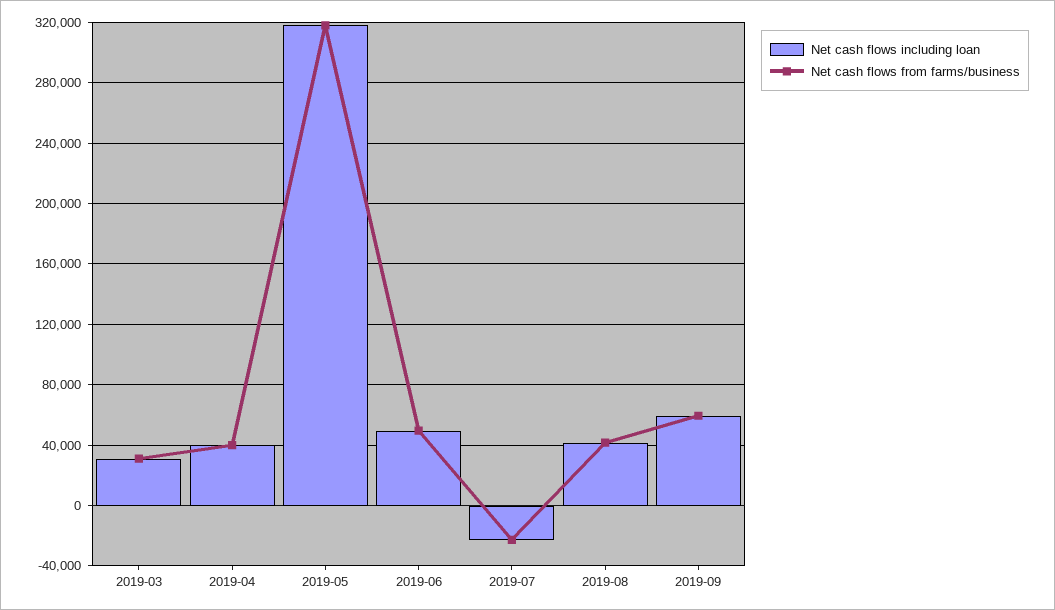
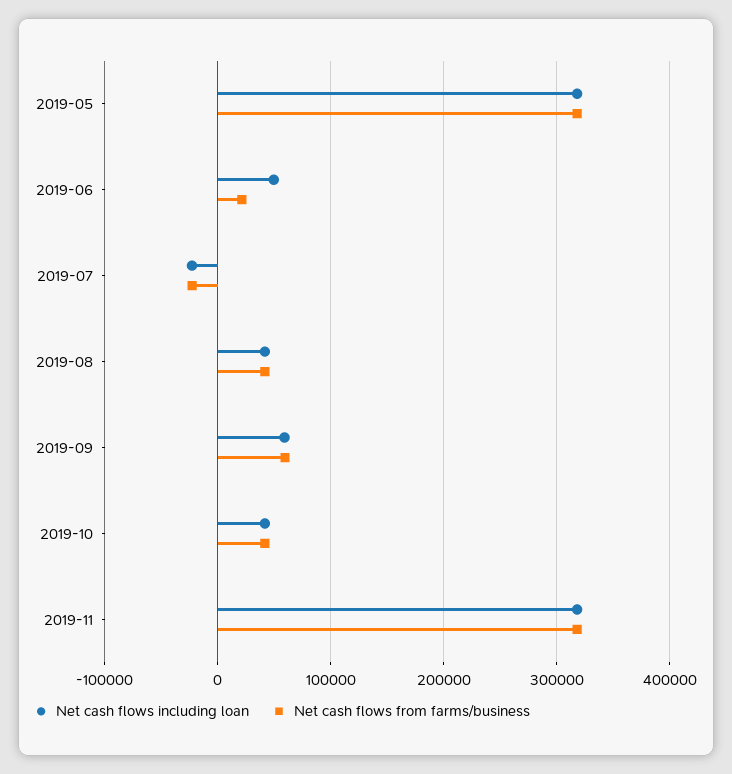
Net cash flows including loan, 2019-03: 30000 -> none
Net cash flows from farms/business, 2019-03: 30000 -> none
Net cash flows including loan, 2019-04: 40000 -> none
Net cash flows from farms/business, 2019-04: 40000 -> none
Net cash flows from farms/business, 2019-06: 50000 -> 20000
Net cash flows including loan, 2019-10: none -> 40000
Net cash flows from farms/business, 2019-10: none -> 40000
Net cash flows including loan, 2019-11: none -> 320000
Net cash flows from farms/business, 2019-11: none -> 320000

